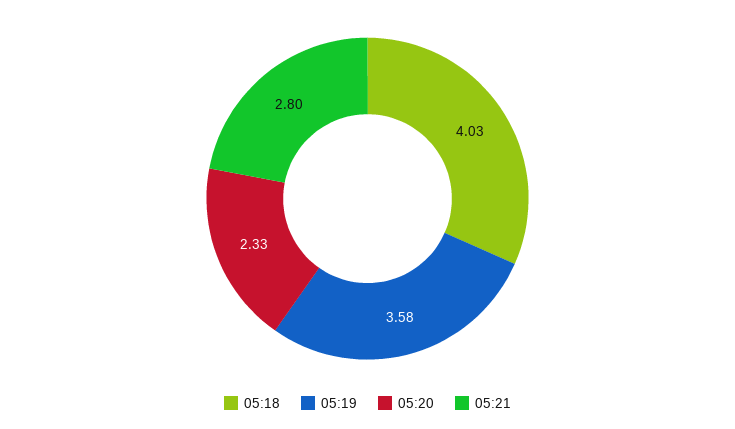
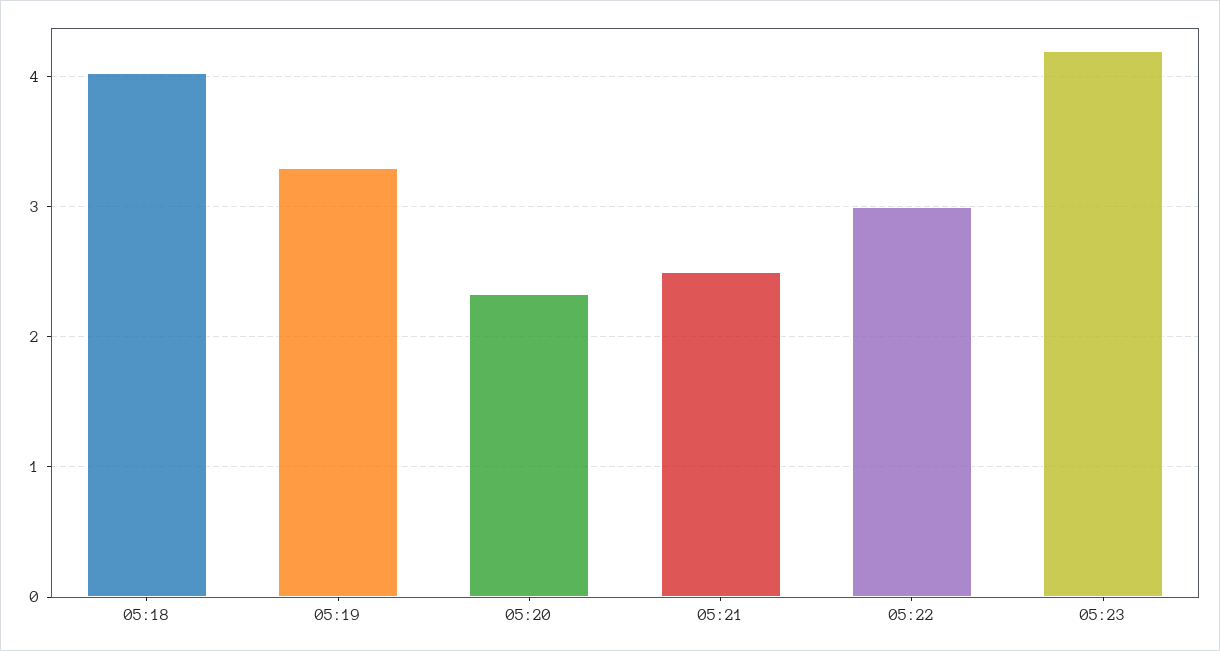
05:19: 3.58 -> 3.3
05:21: 2.8 -> 2.5
05:22: none -> 3
05:23: none -> 4.2

